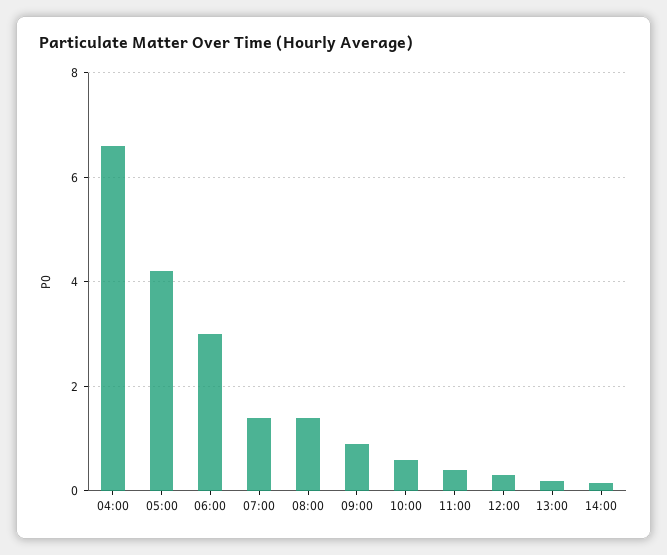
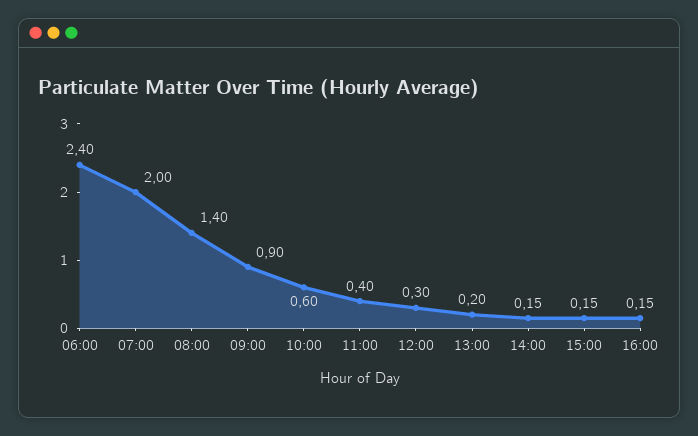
04:00: 6.6 -> none
05:00: 4.2 -> none
06:00: 3 -> 2.4
07:00: 1.4 -> 2
15:00: none -> 0.15
16:00: none -> 0.15

